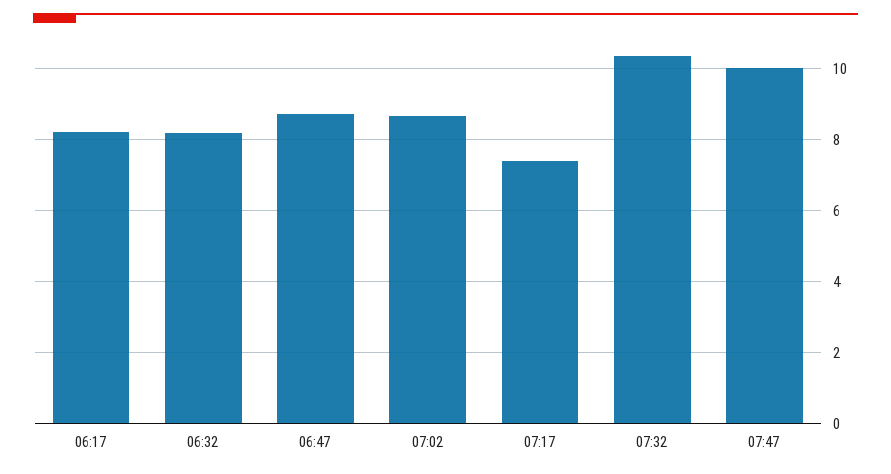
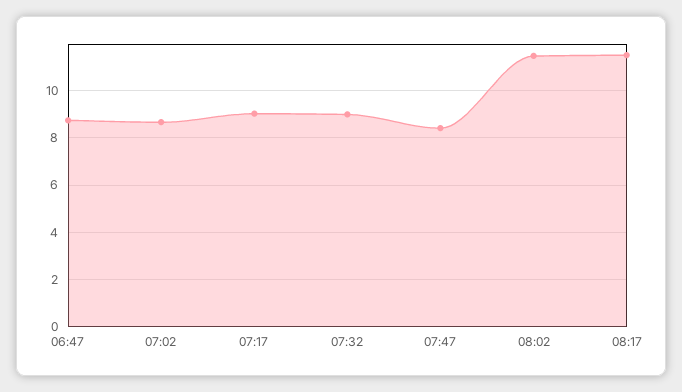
06:17: 8.2 -> none
06:32: 8.2 -> none
07:17: 7.4 -> 9
07:32: 10.4 -> 9
07:47: 10 -> 8.5
08:02: none -> 11.5
08:17: none -> 11.5

